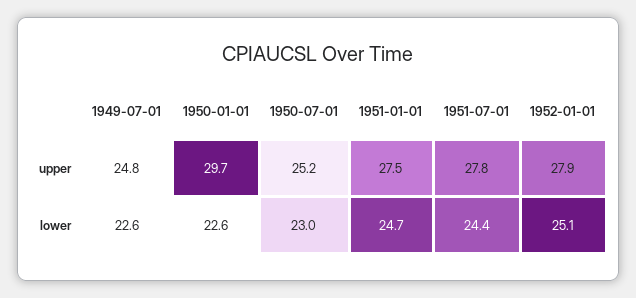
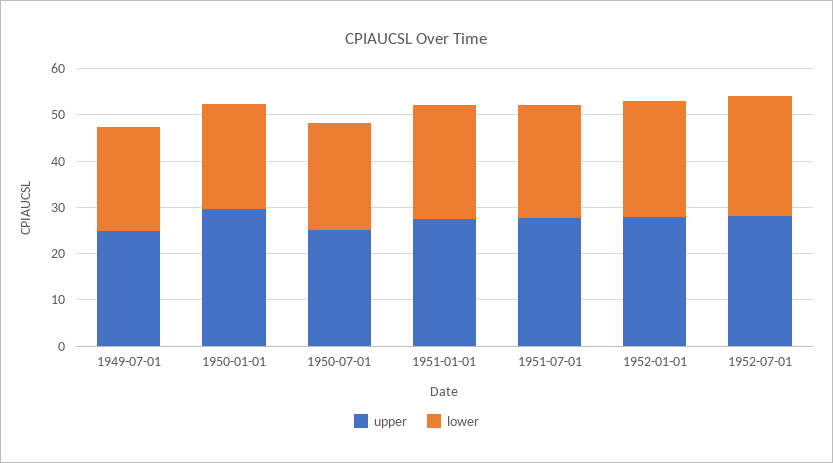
upper, 1952-07-01: none -> 28
lower, 1952-07-01: none -> 26

